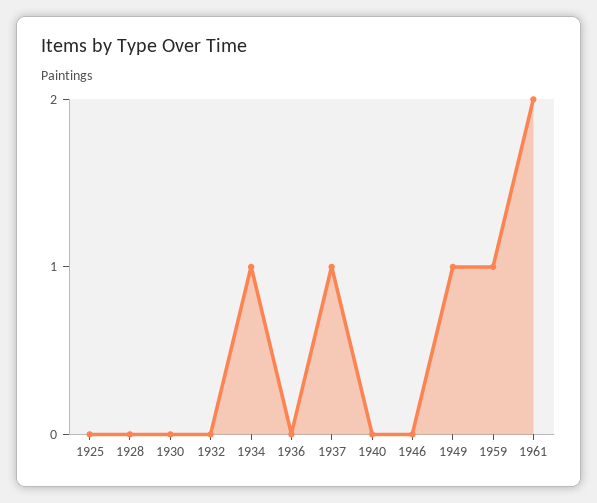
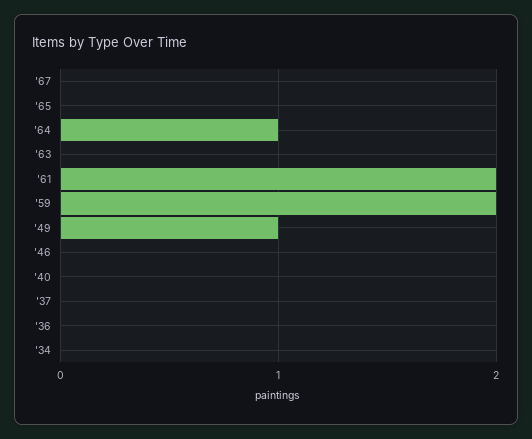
1925: 0 -> none
1928: 0 -> none
1930: 0 -> none
1932: 0 -> none
1934: 1 -> 0
1937: 1 -> 0
1959: 1 -> 2
'67: none -> 0
'65: none -> 0
'64: none -> 1
'63: none -> 0

